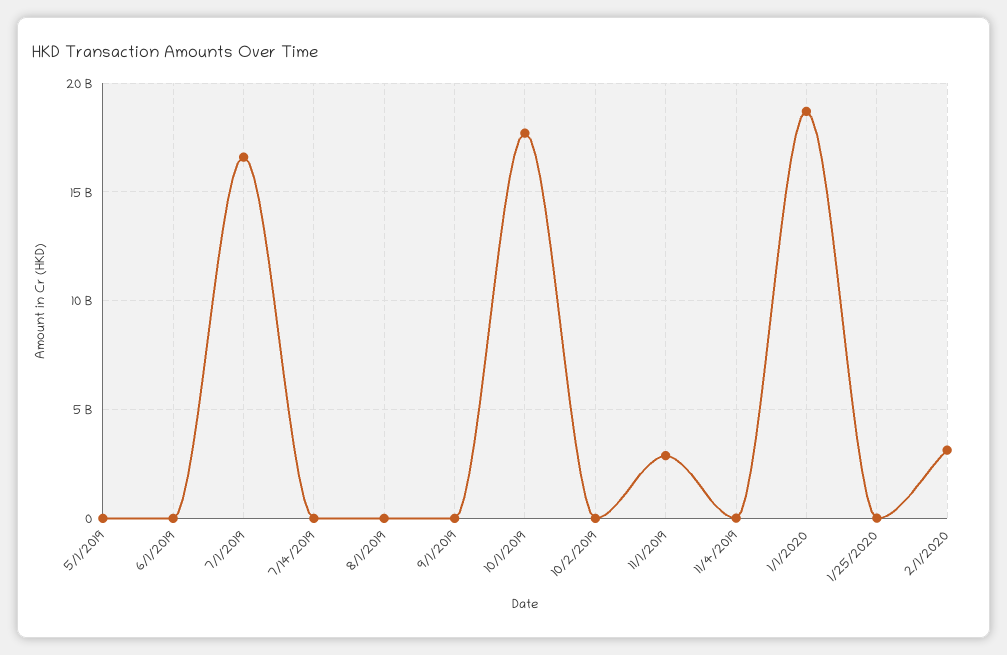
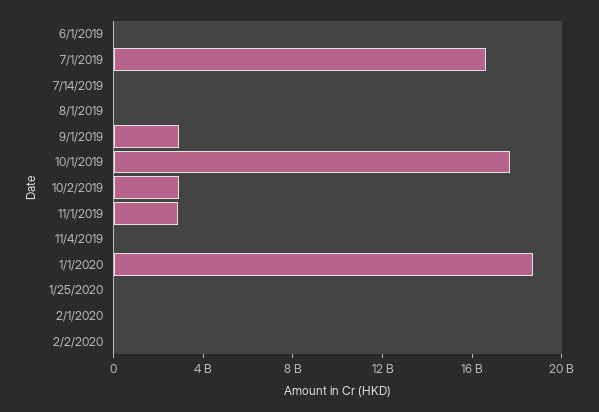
5/1/2019: 0 -> none
9/1/2019: 0 -> 3000000000
10/2/2019: 0 -> 3000000000
2/1/2020: 3000000000 -> 0
2/2/2020: none -> 0

